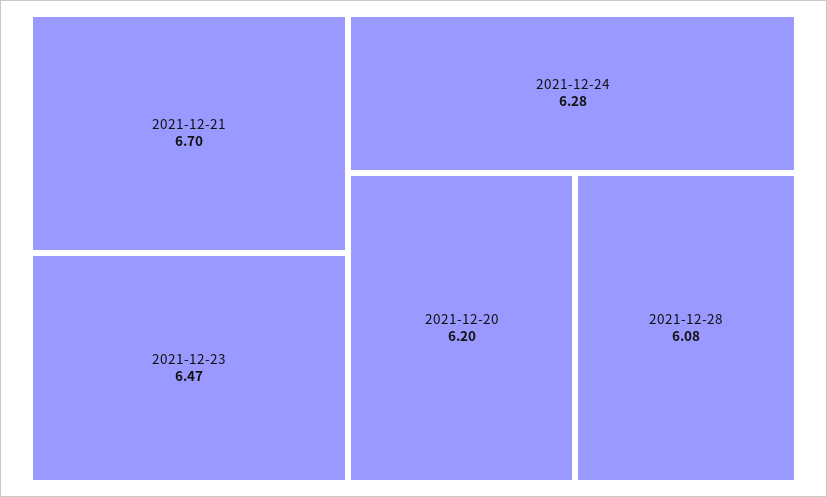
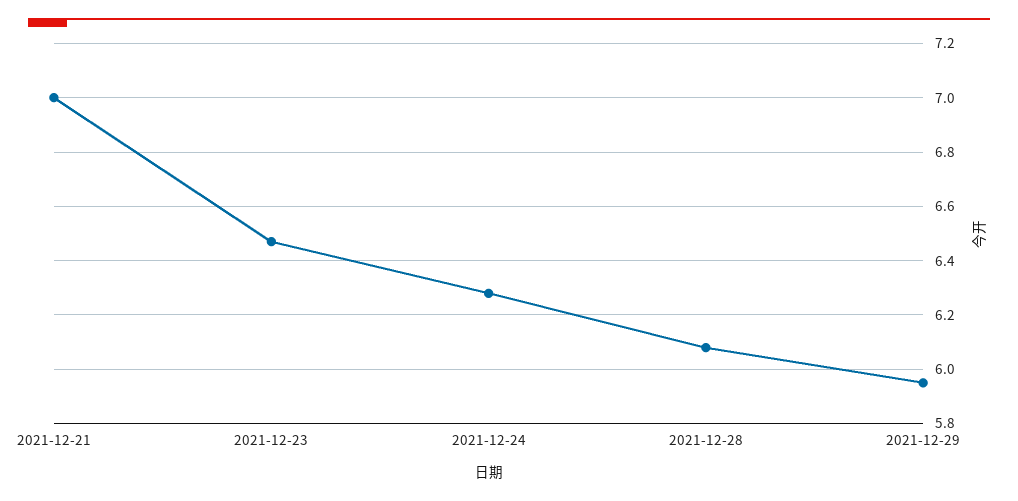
2021-12-21: 6.7 -> 7
2021-12-20: 6.2 -> none
2021-12-29: none -> 5.95

